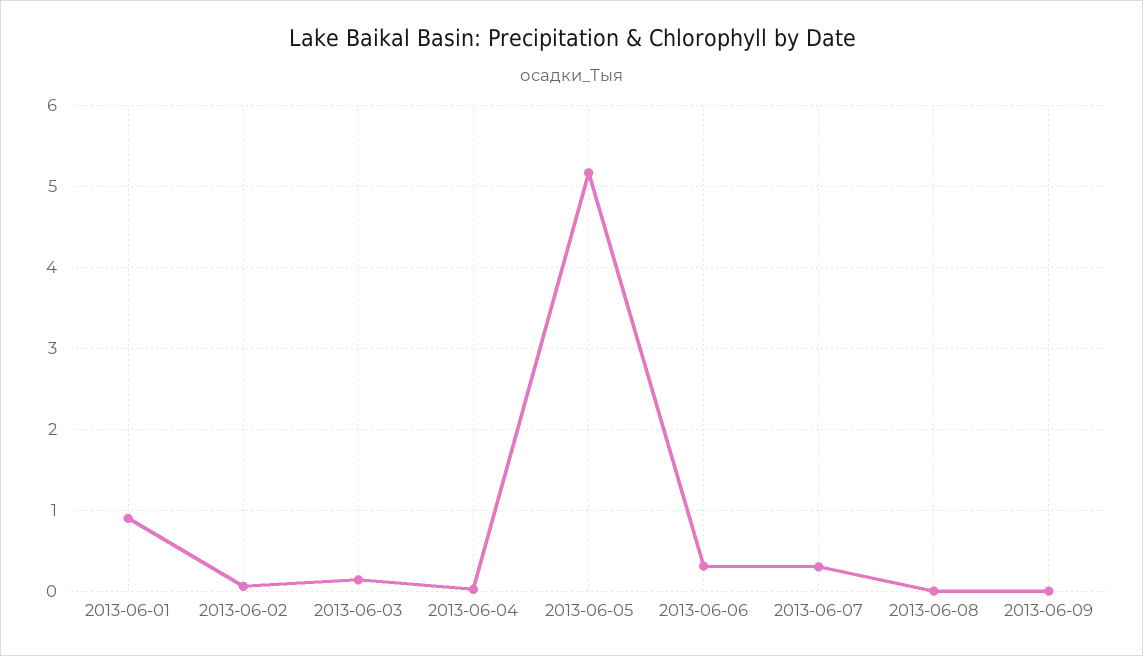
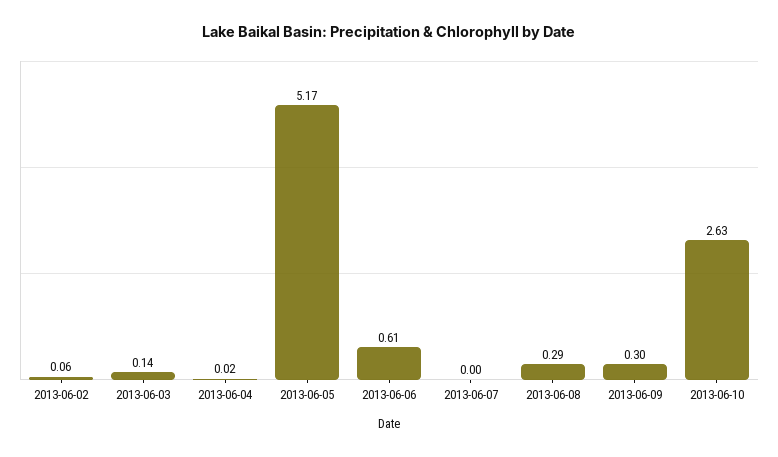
2013-06-01: 0.9 -> none
2013-06-06: 0.3 -> 0.61
2013-06-07: 0.3 -> 0
2013-06-08: 0 -> 0.29
2013-06-09: 0 -> 0.3
2013-06-10: none -> 2.63

